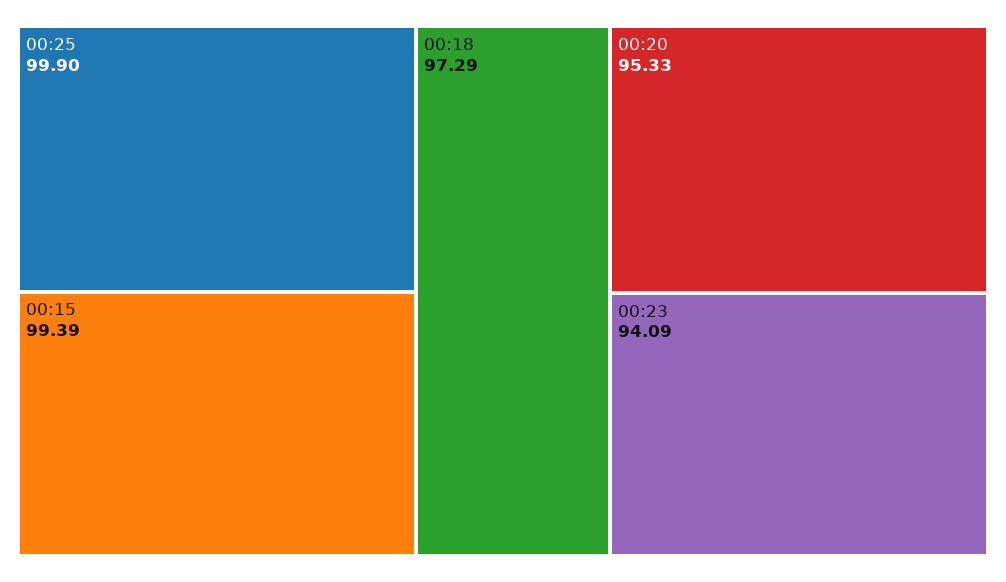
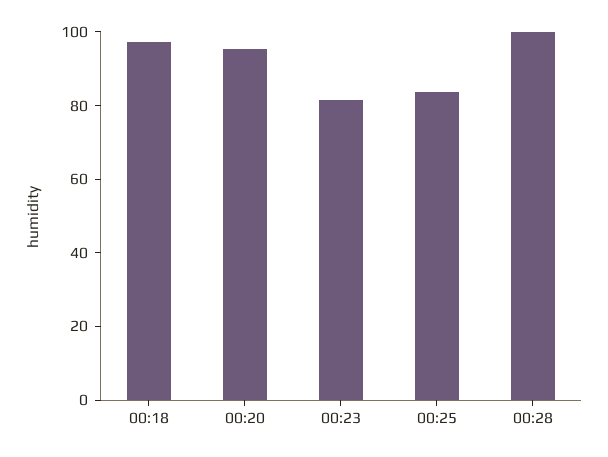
00:25: 99.9 -> 85
00:15: 99.39 -> none
00:23: 94.09 -> 80
00:28: none -> 100

